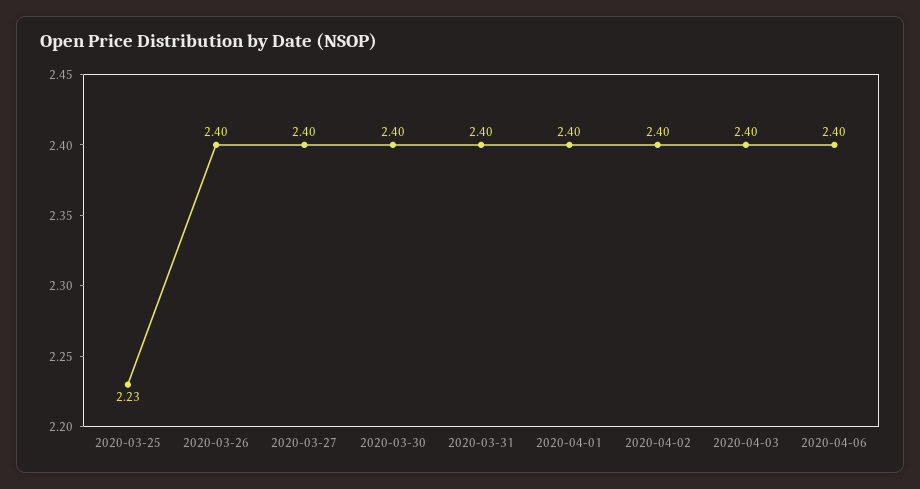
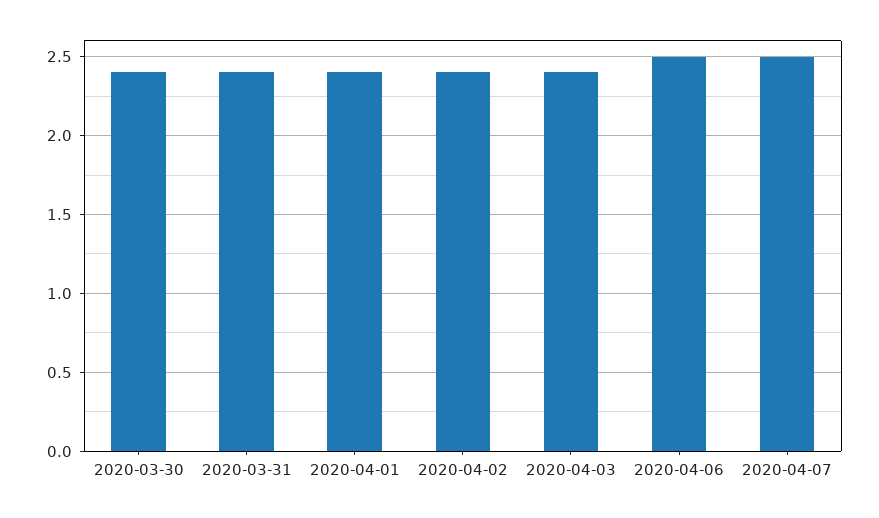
2020-03-25: 2.23 -> none
2020-03-26: 2.4 -> none
2020-03-27: 2.4 -> none
2020-04-06: 2.4 -> 2.5
2020-04-07: none -> 2.5

